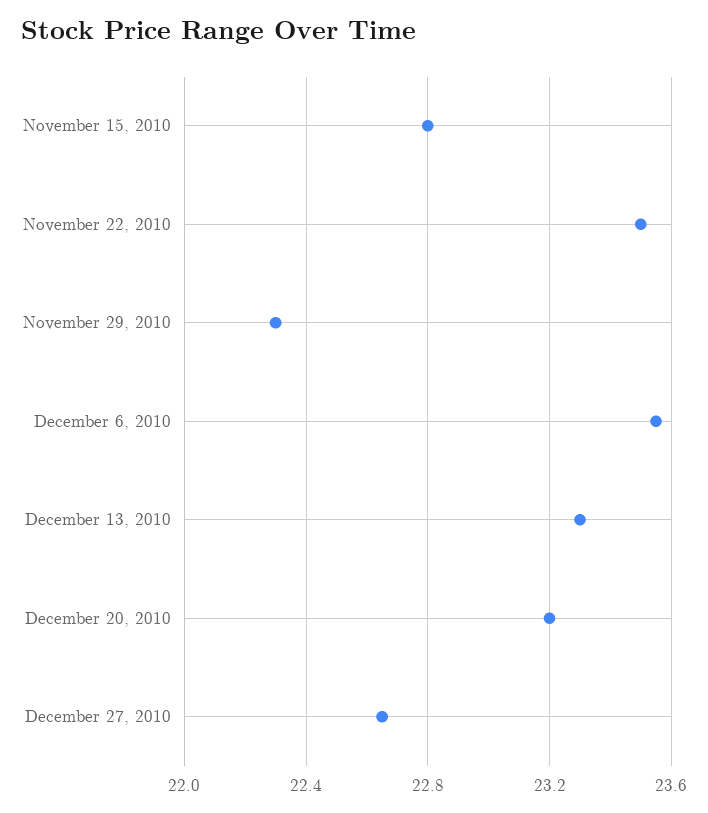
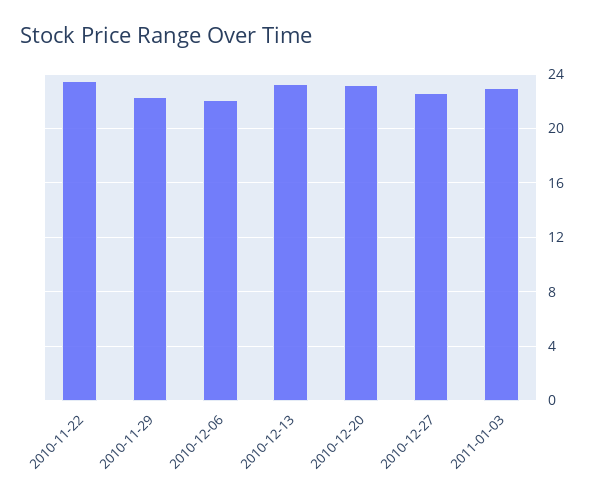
November 15, 2010: 22.8 -> none
December 6, 2010: 23.55 -> 22
2011-01-03: none -> 23

